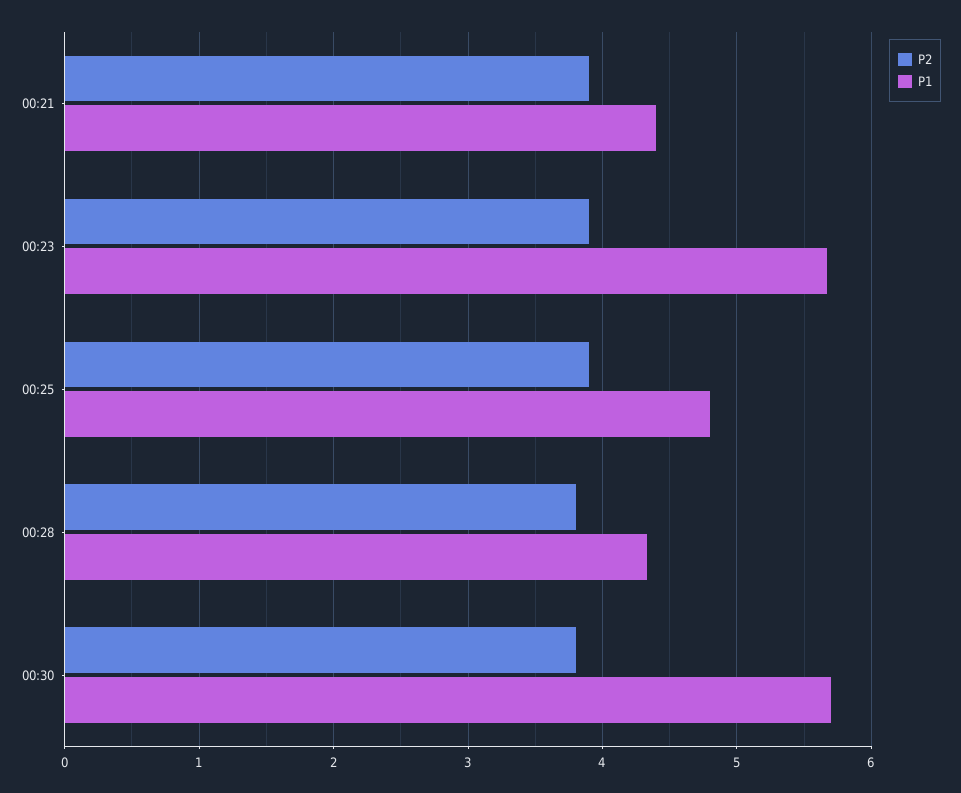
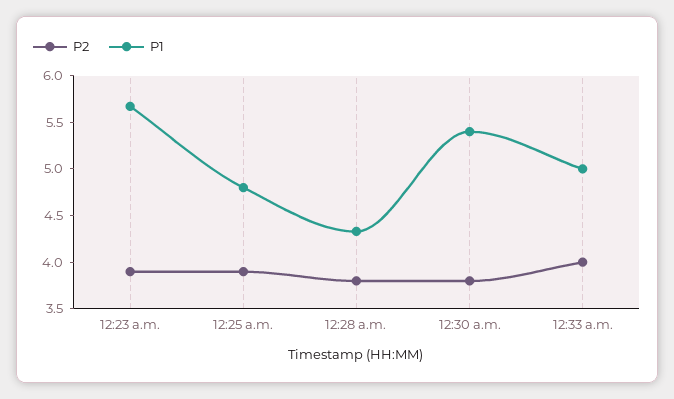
P2, 00:21: 3.9 -> none
P1, 00:21: 4.4 -> none
P1, 00:30: 5.7 -> 5.4
P2, 12:33 a.m.: none -> 4
P1, 12:33 a.m.: none -> 5

